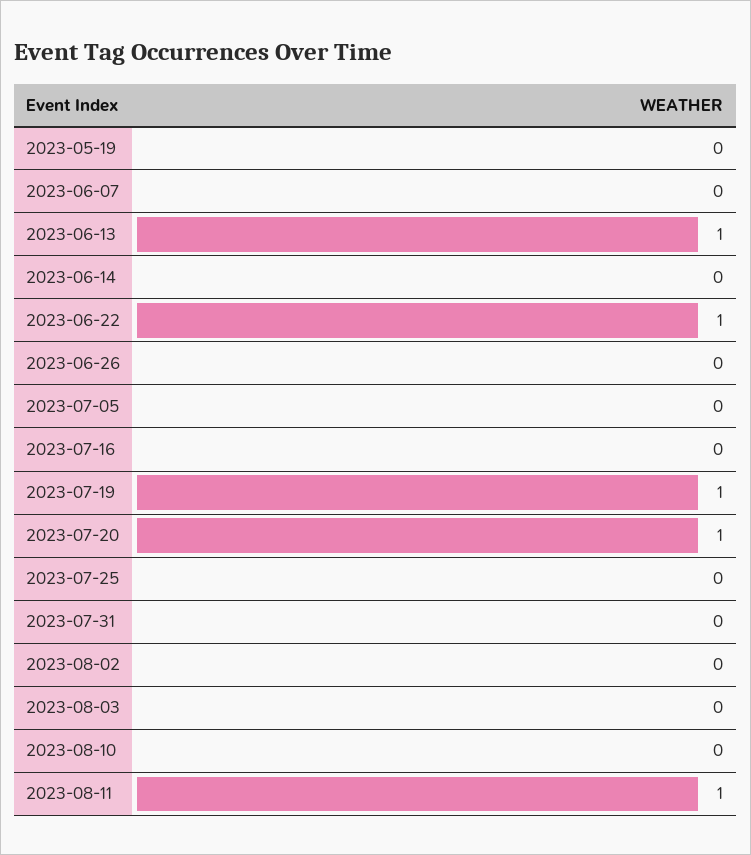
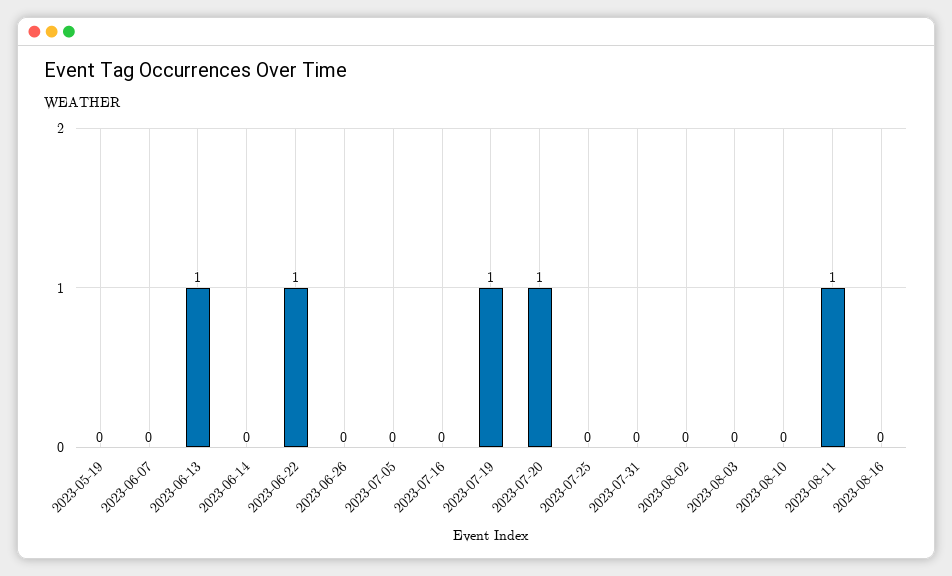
2023-08-16: none -> 0

